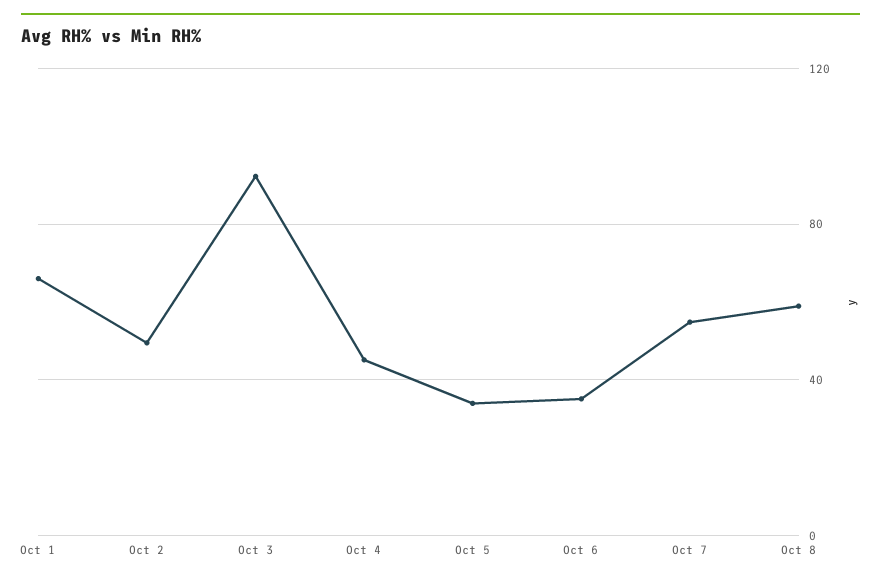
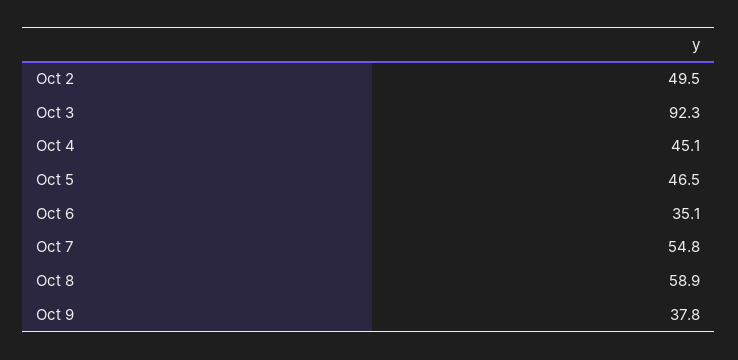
Oct 1: 65 -> none
Oct 5: 35 -> 46.5
Oct 9: none -> 37.8

